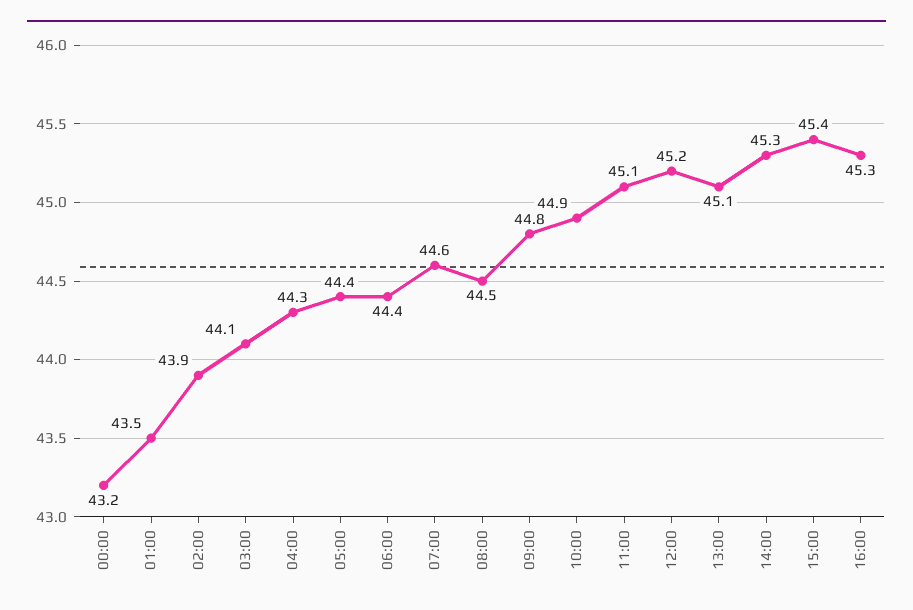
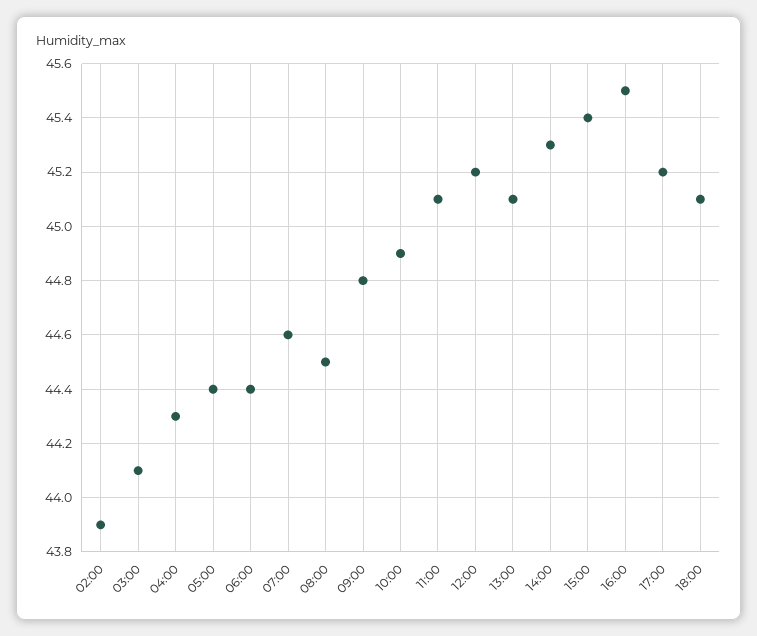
00:00: 43.2 -> none
01:00: 43.5 -> none
16:00: 45.3 -> 45.5
17:00: none -> 45.2
18:00: none -> 45.1

